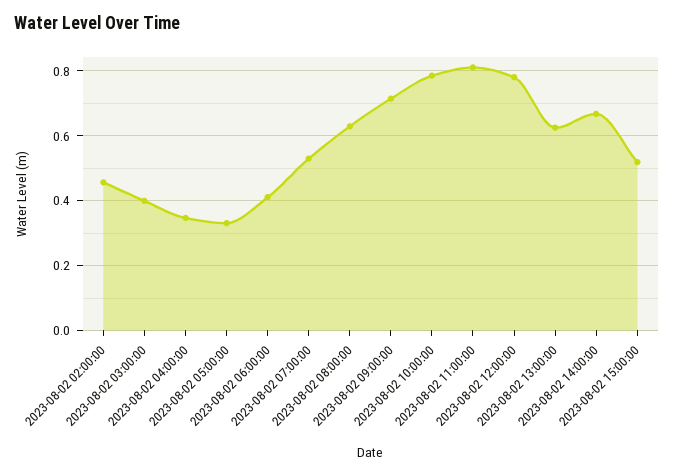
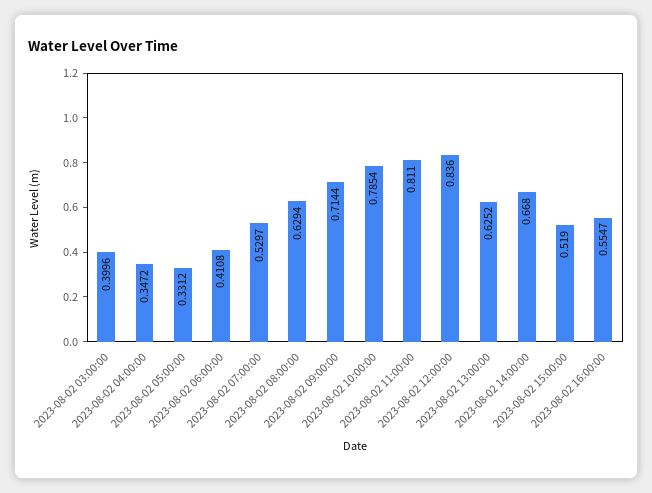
2023-08-02 02:00:00: 0.46 -> none
2023-08-02 12:00:00: 0.78 -> 0.836
2023-08-02 16:00:00: none -> 0.5547

